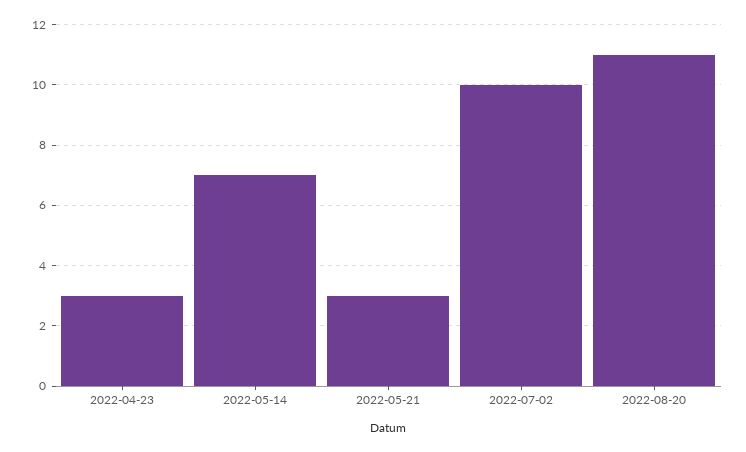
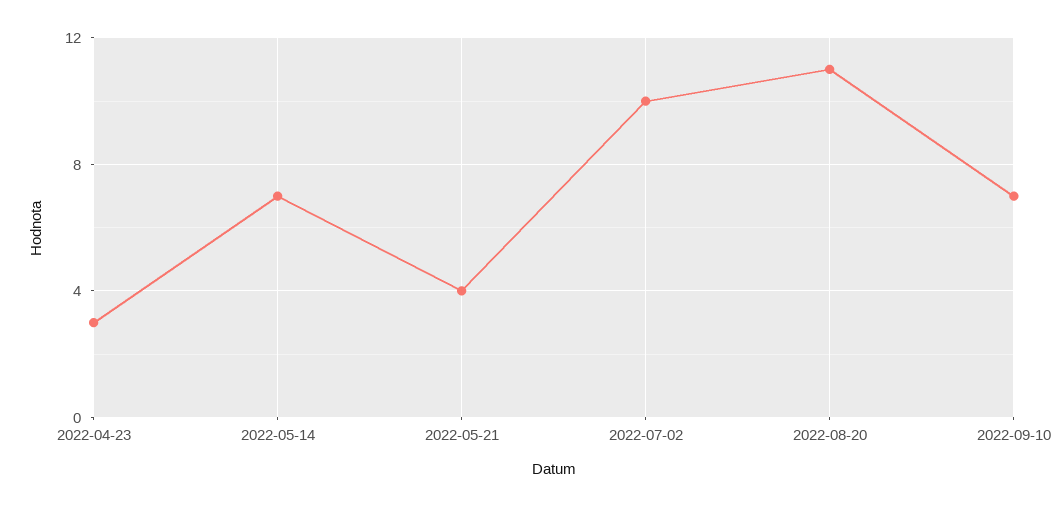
2022-05-21: 3 -> 4
2022-09-10: none -> 7

